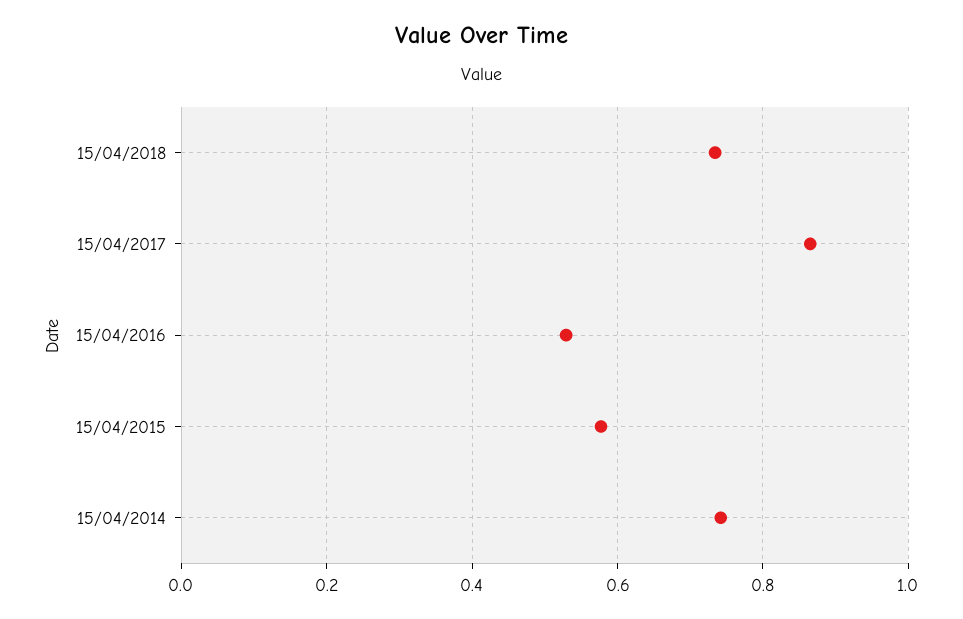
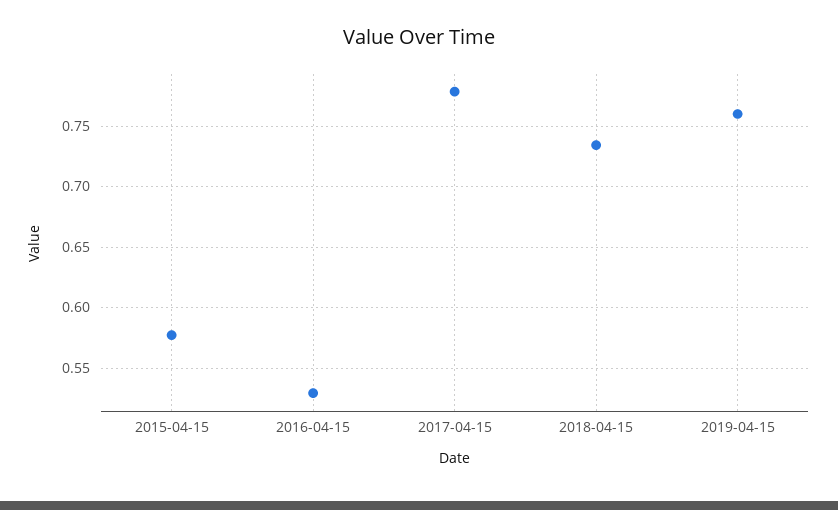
15/04/2017: 0.86 -> 0.78
15/04/2014: 0.74 -> none
2019-04-15: none -> 0.76

